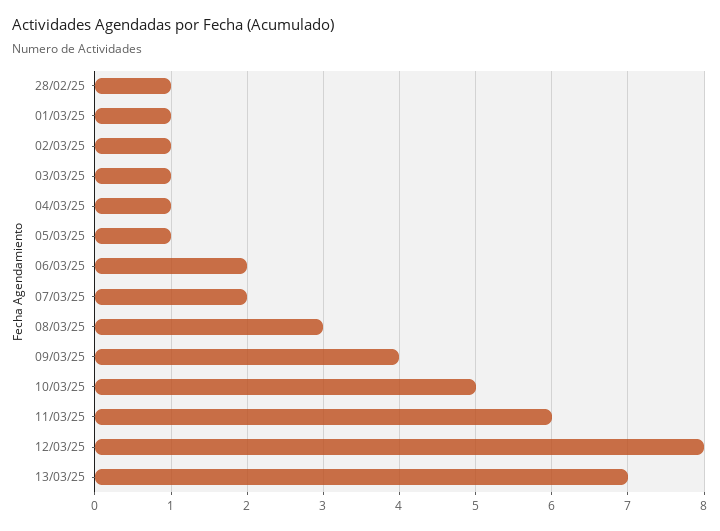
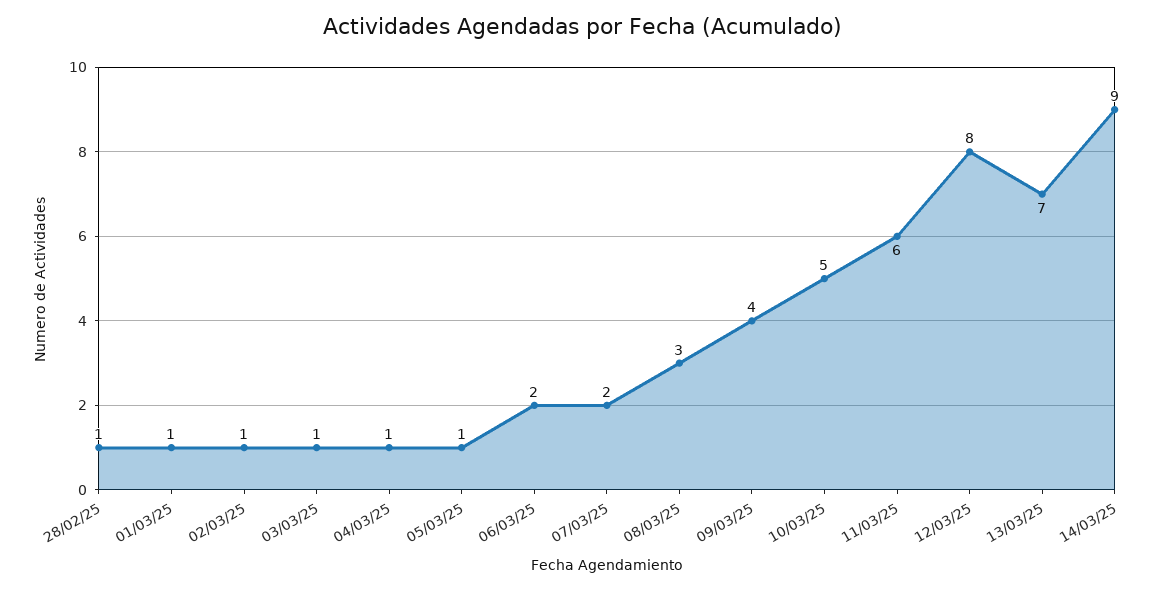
14/03/25: none -> 9

